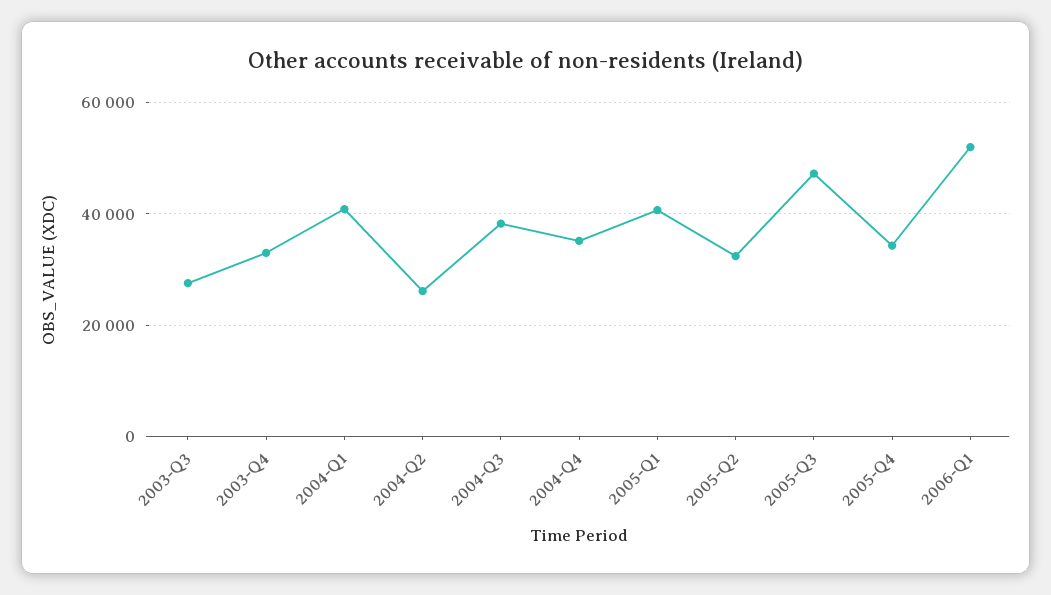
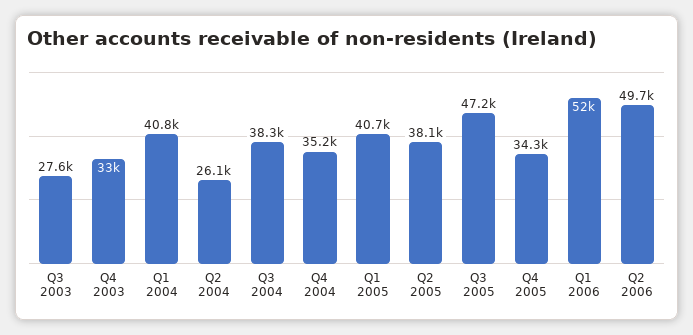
2005-Q2: 32000 -> 38100
Q2 2006: none -> 49700

